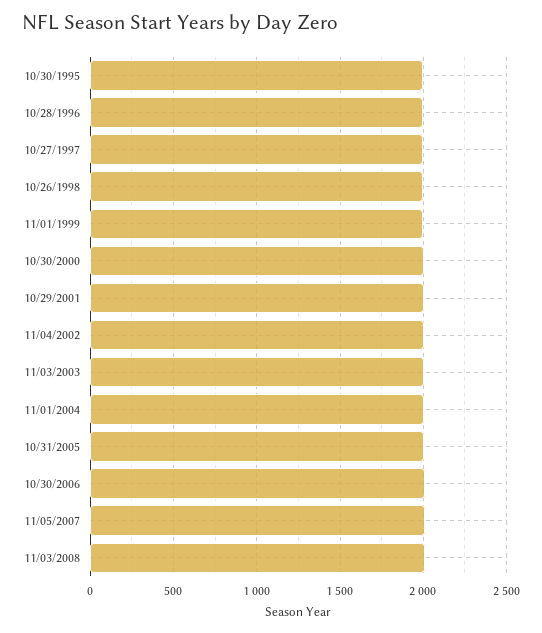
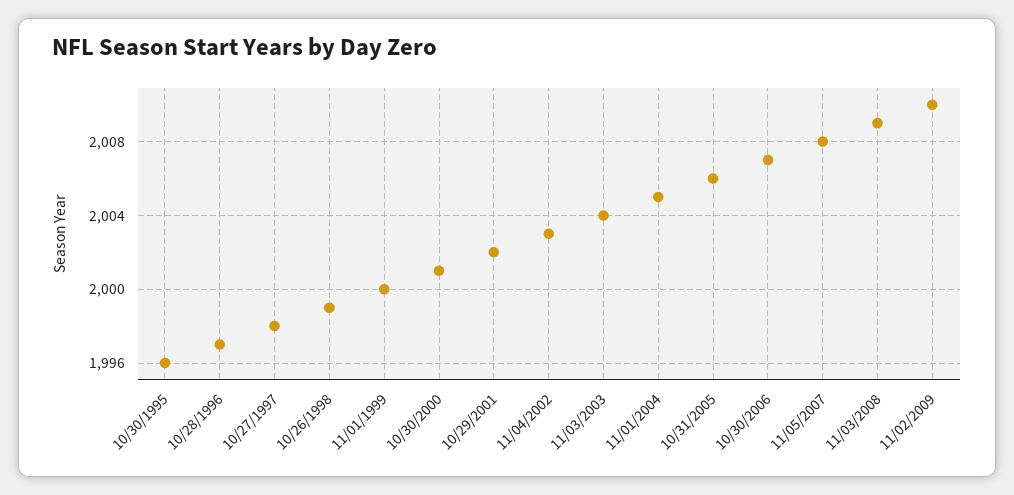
11/02/2009: none -> 2010

